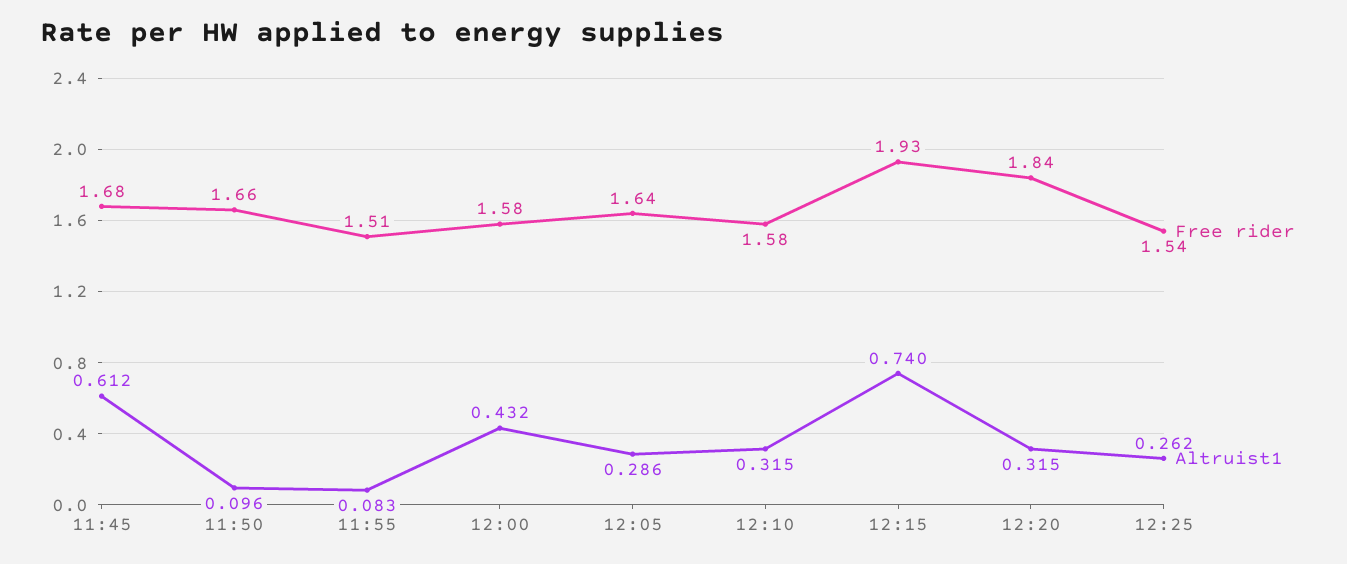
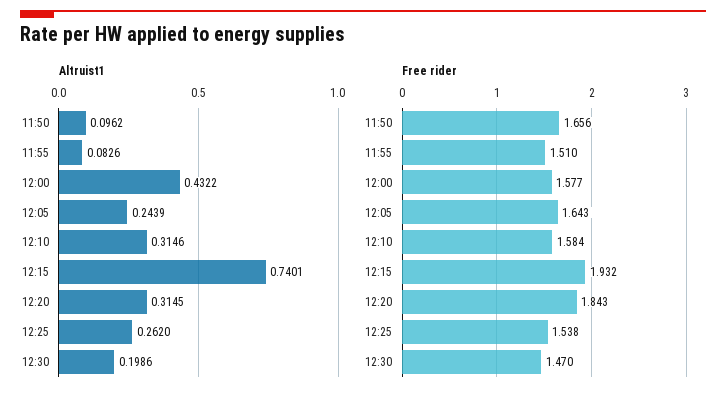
Free rider, 11:45: 1.68 -> none
Altruist1, 11:45: 0.612 -> none
Altruist1, 12:05: 0.286 -> 0.2439
Altruist1, 12:30: none -> 0.1986
Free rider, 12:30: none -> 1.47

